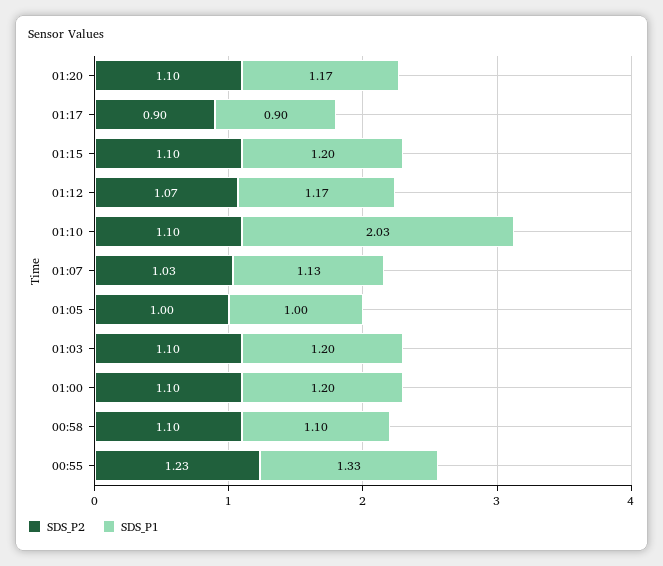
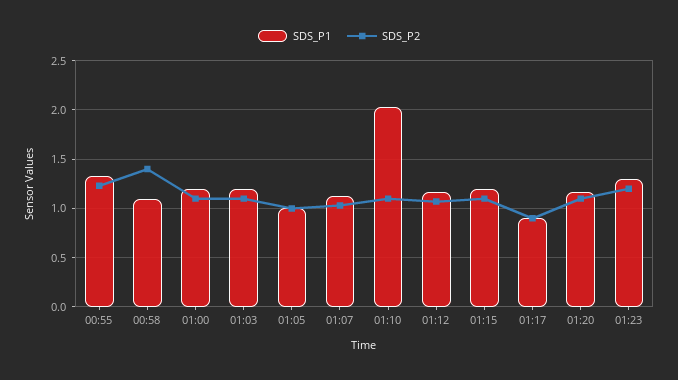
SDS_P2, 00:58: 1.1 -> 1.4
SDS_P1, 01:23: none -> 1.3
SDS_P2, 01:23: none -> 1.2

